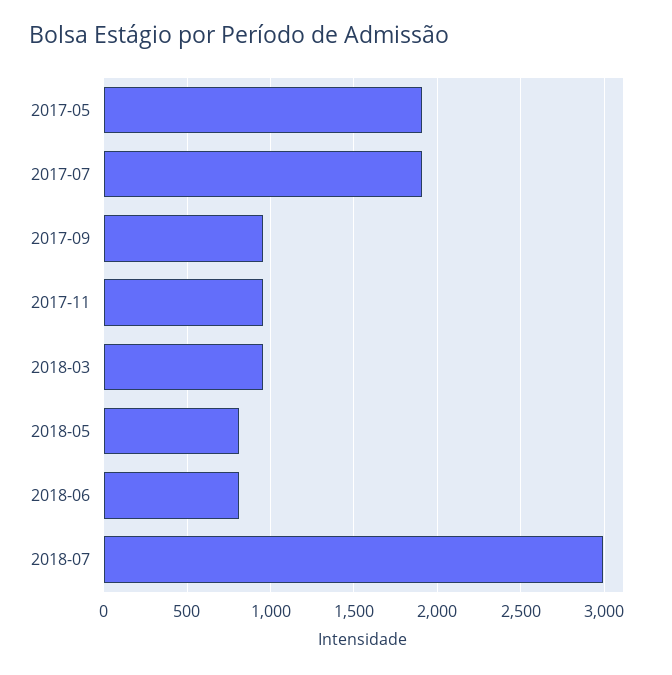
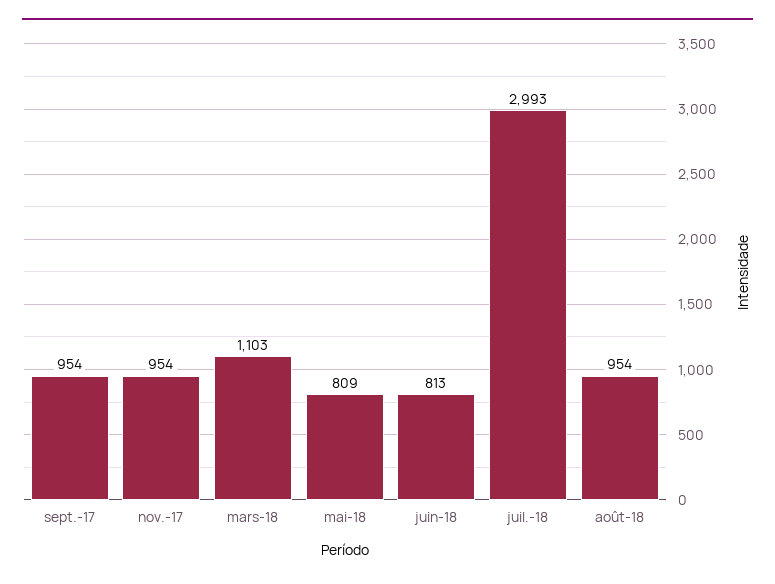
2017-05: 1900 -> none
2017-07: 1900 -> none
2018-03: 950 -> 1103
août-18: none -> 954

